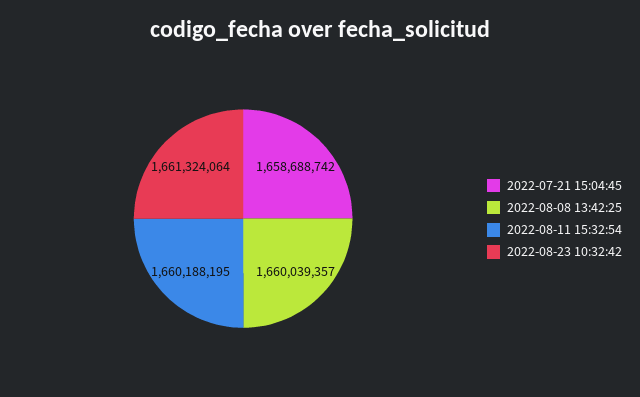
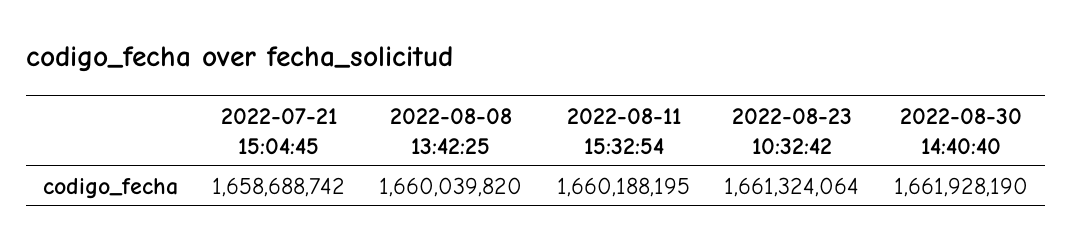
2022-08-08 13:42:25: 1660039357 -> 1660039820
2022-08-30 14:40:40: none -> 1661928190

